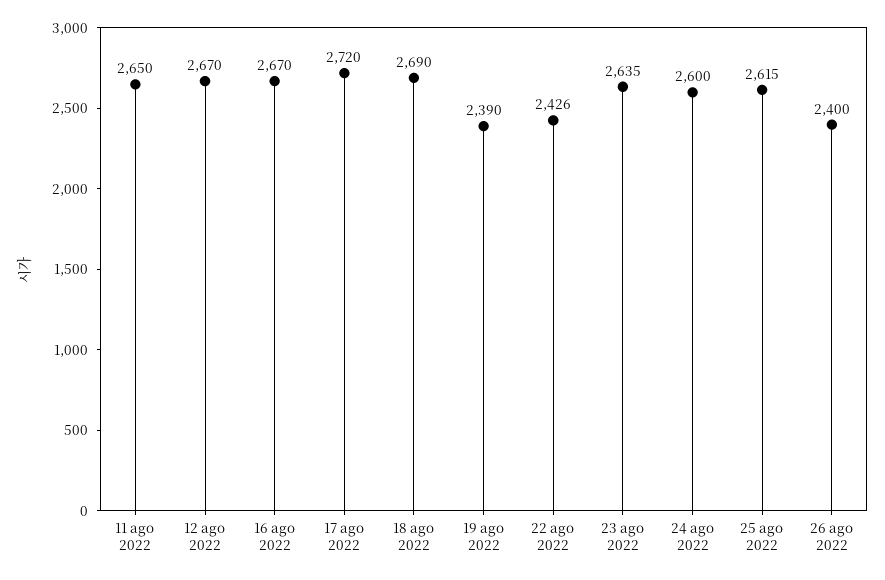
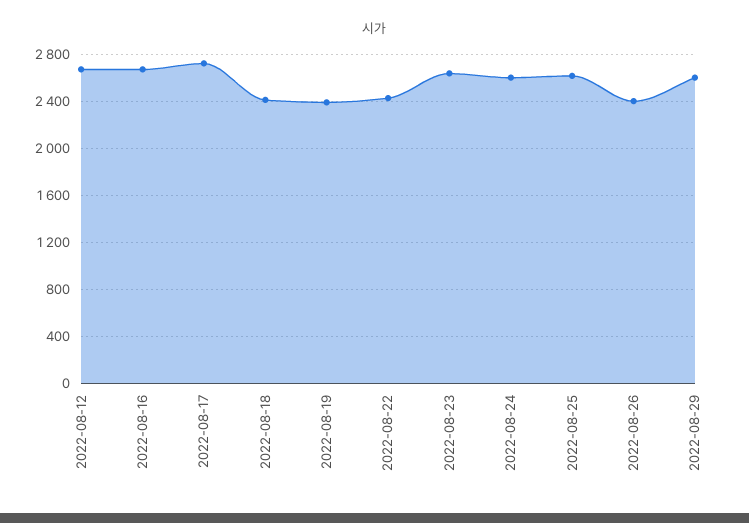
11 ago 2022: 2650 -> none
18 ago 2022: 2690 -> 2400
2022-08-29: none -> 2600

